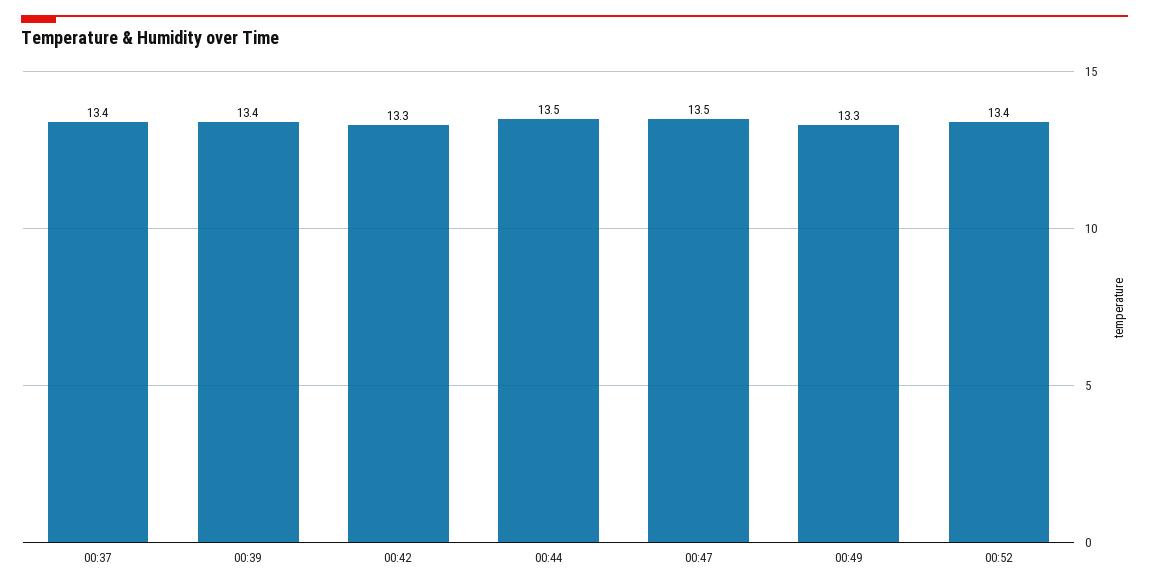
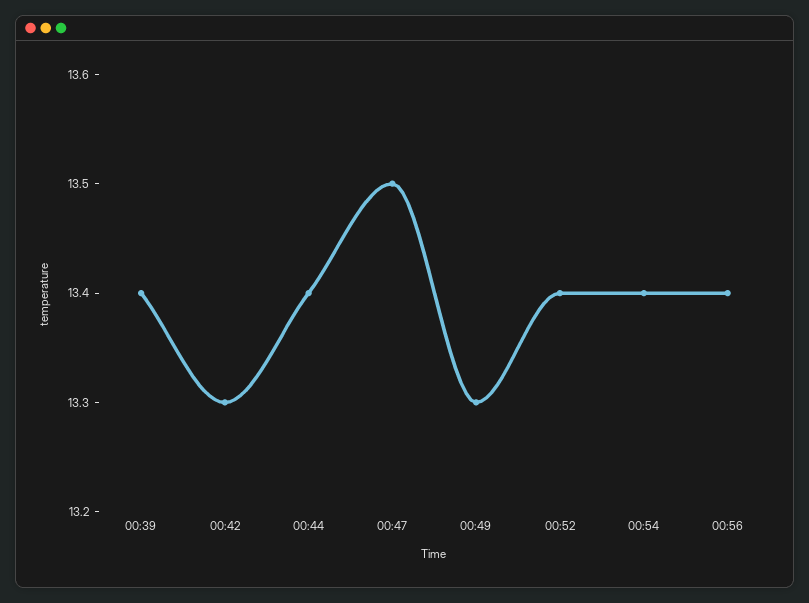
00:37: 13.4 -> none
00:44: 13.5 -> 13.4
00:54: none -> 13.4
00:56: none -> 13.4

